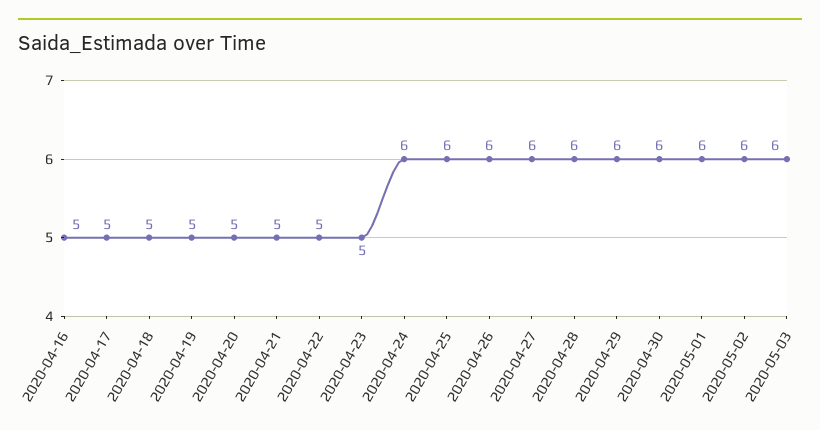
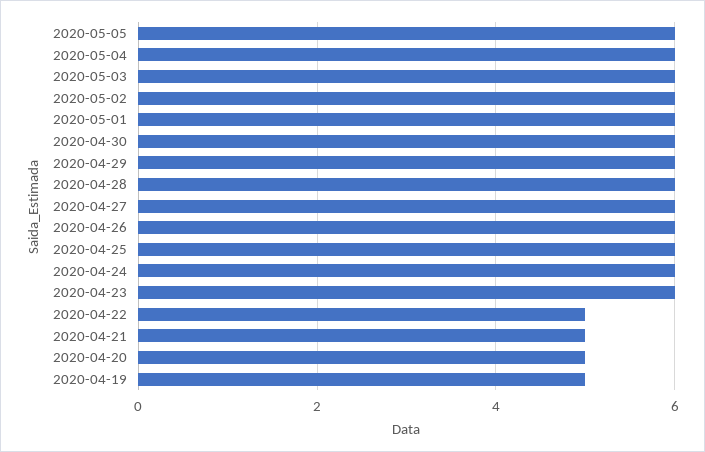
2020-04-16: 5 -> none
2020-04-17: 5 -> none
2020-04-18: 5 -> none
2020-04-23: 5 -> 6
2020-05-05: none -> 6
2020-05-04: none -> 6

